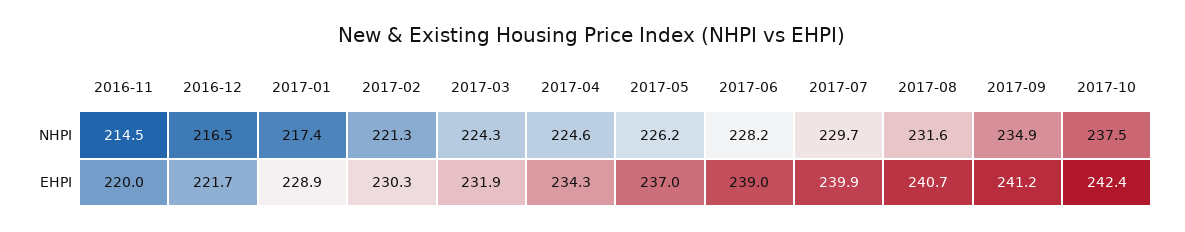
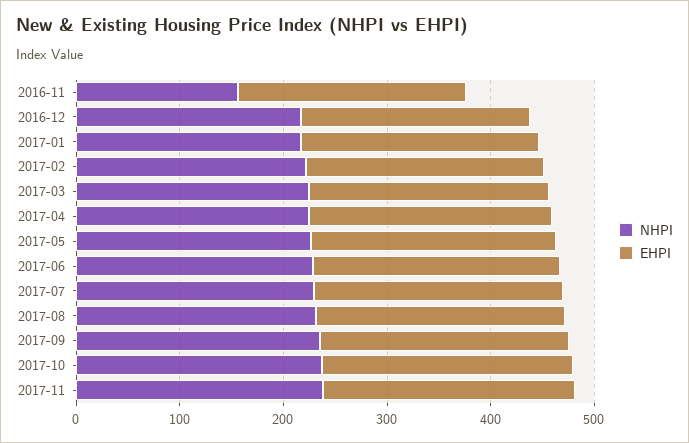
NHPI, 2016-11: 214.5 -> 160
NHPI, 2017-11: none -> 240
EHPI, 2017-11: none -> 240

